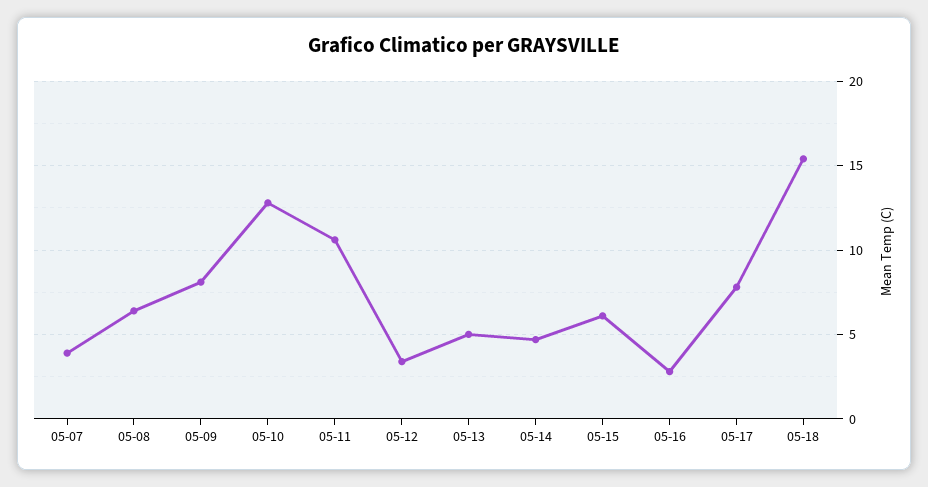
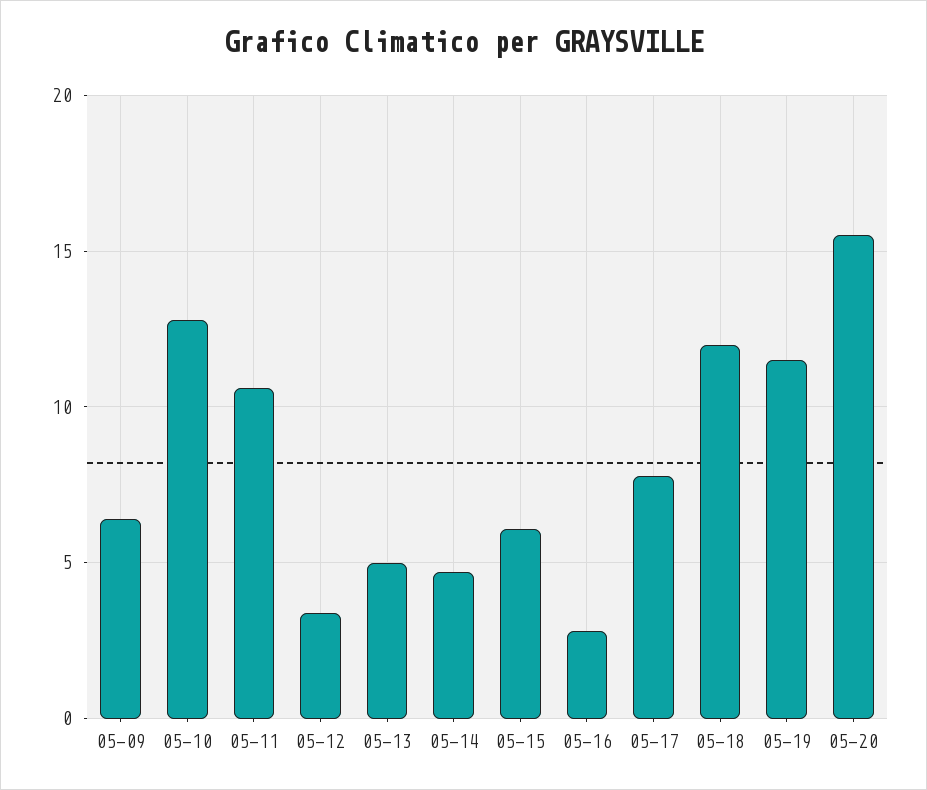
05-07: 4 -> none
05-08: 6.5 -> none
05-09: 8 -> 6.5
05-18: 15.5 -> 12
05-19: none -> 11.5
05-20: none -> 15.5

